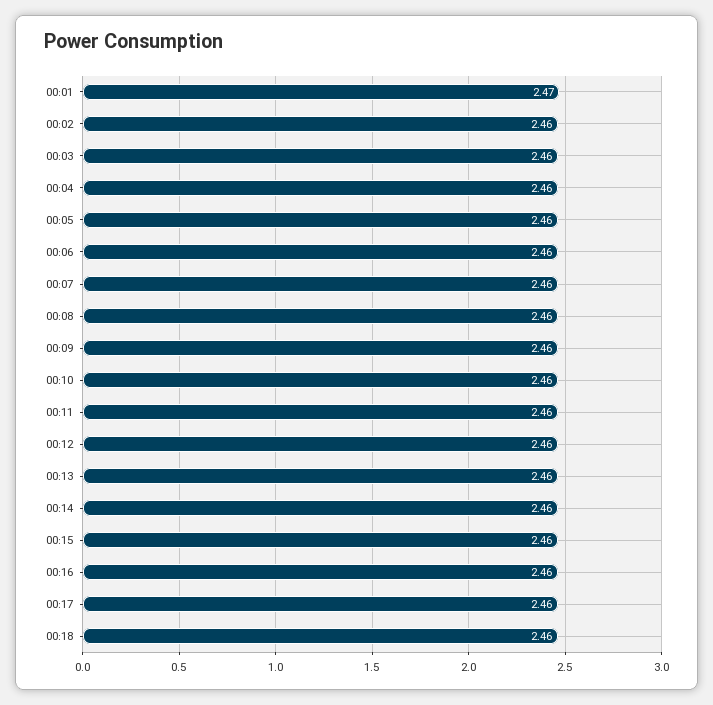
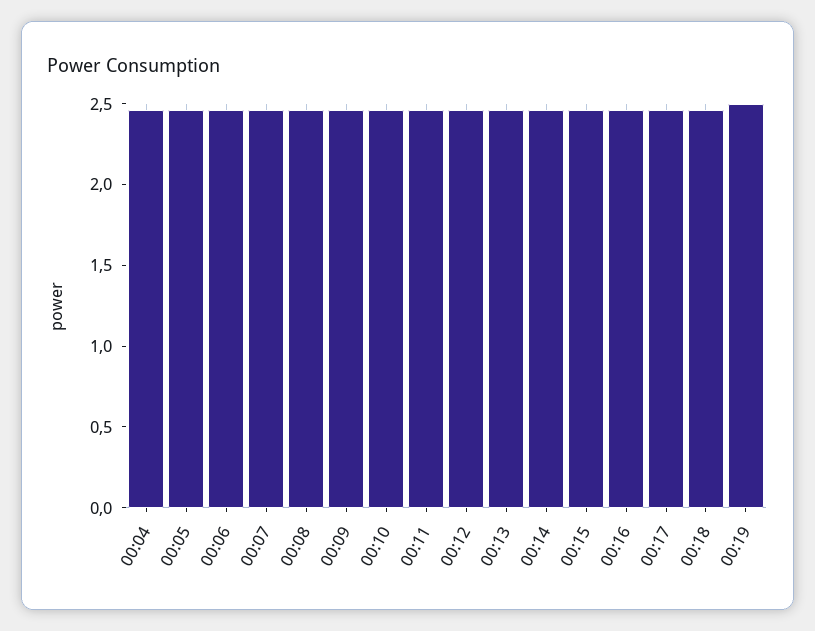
00:01: 2.47 -> none
00:02: 2.46 -> none
00:03: 2.46 -> none
00:19: none -> 2.5

